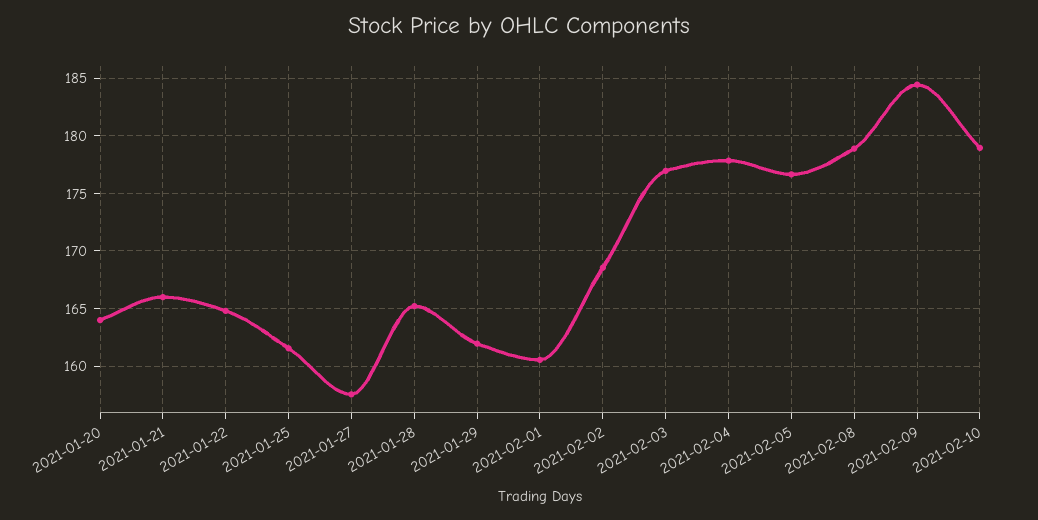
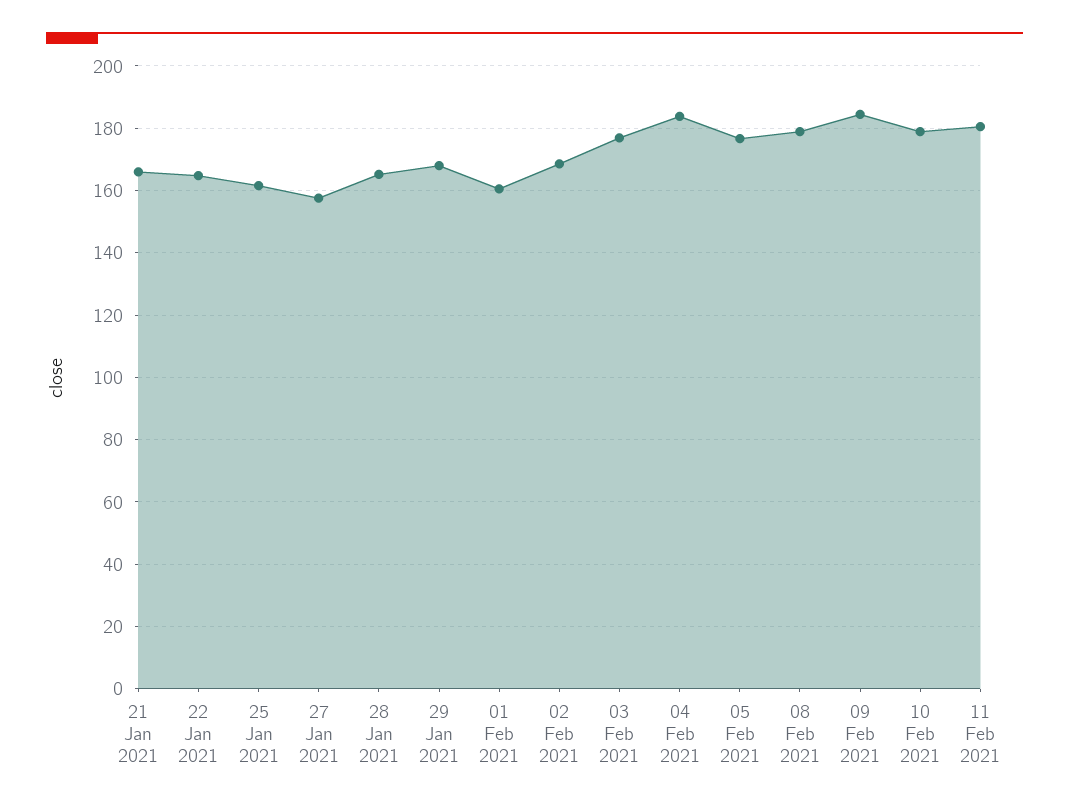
2021-01-20: 164 -> none
2021-01-29: 162 -> 168
2021-02-04: 178 -> 184
11 Feb 2021: none -> 180

